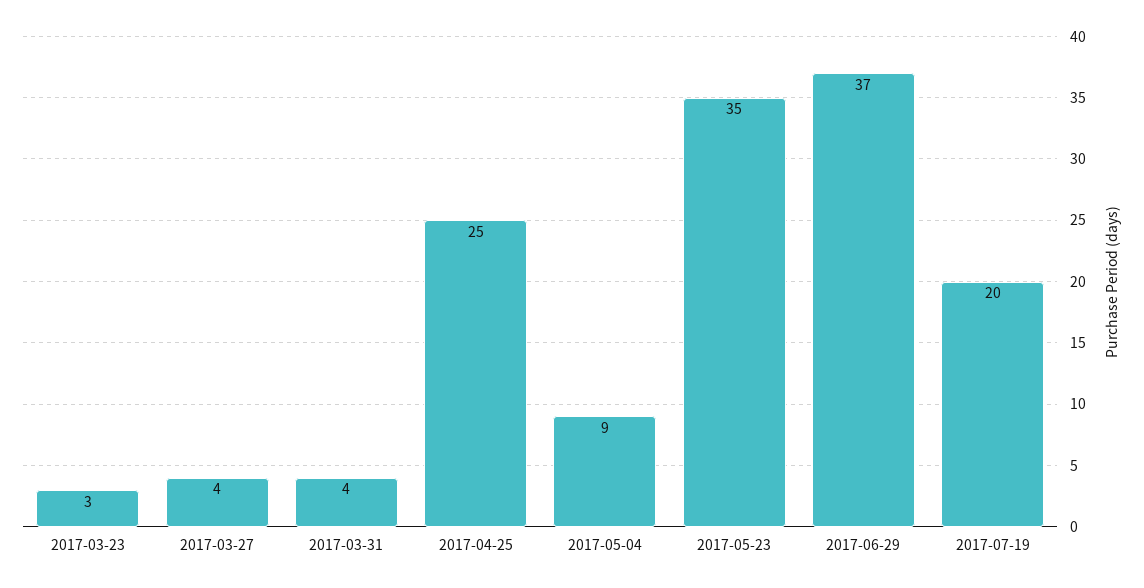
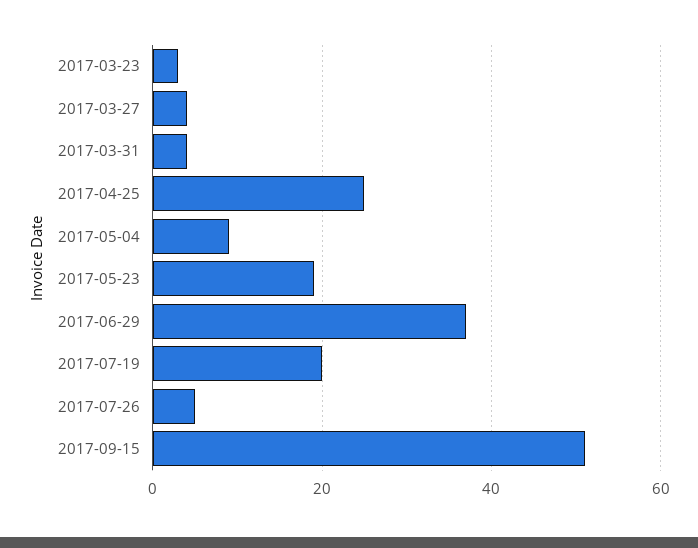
2017-05-23: 35 -> 20
2017-07-26: none -> 5
2017-09-15: none -> 50

